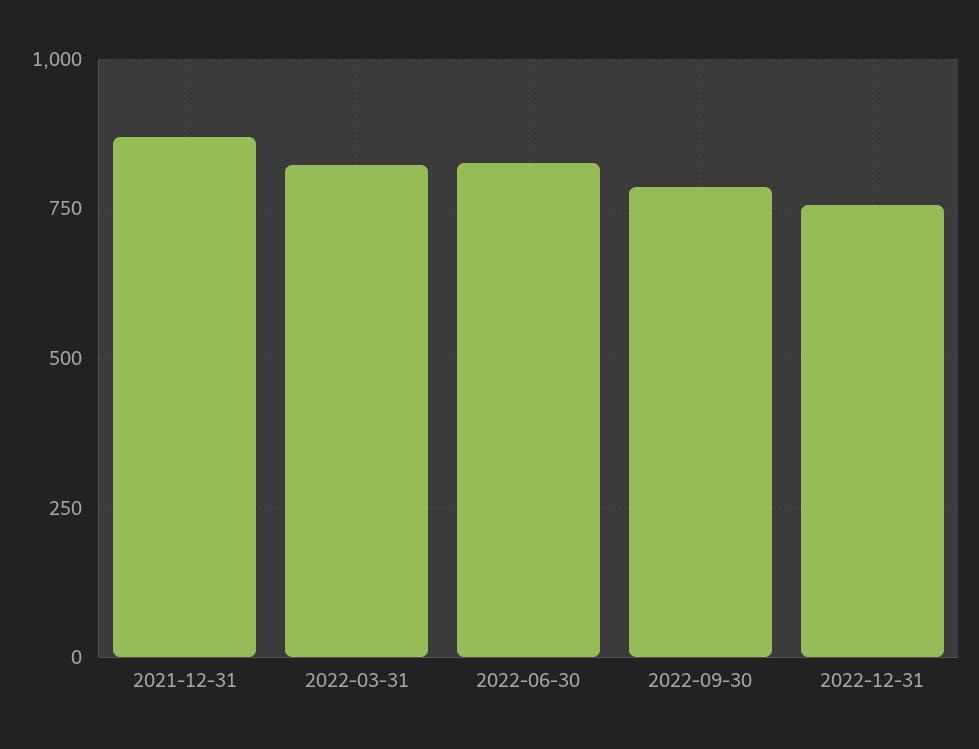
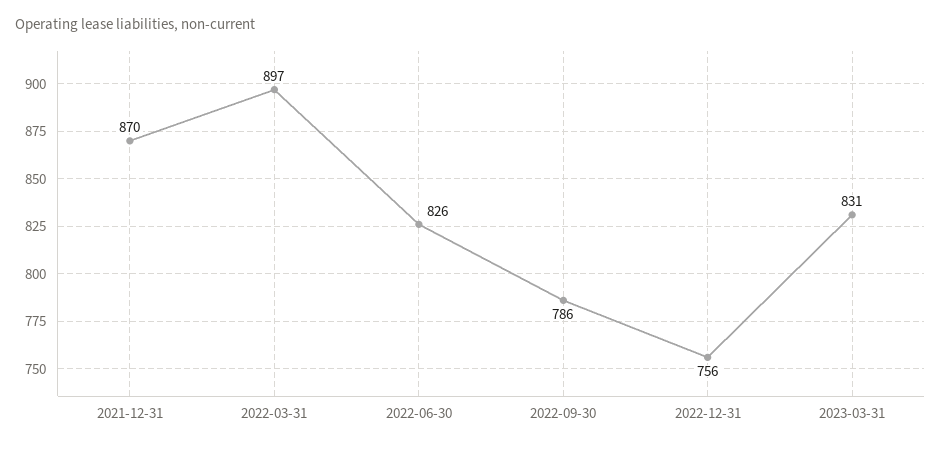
2022-03-31: 825 -> 897
2023-03-31: none -> 831

